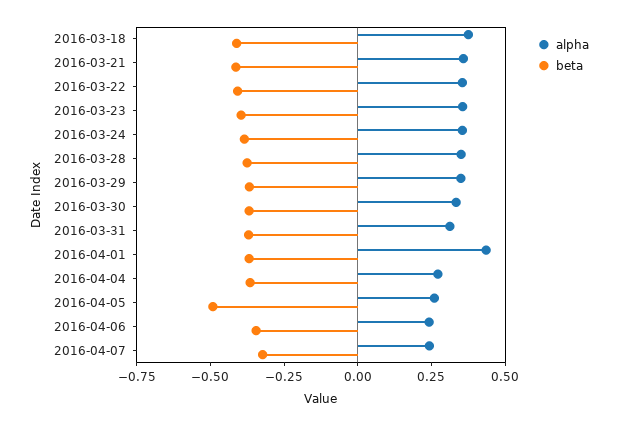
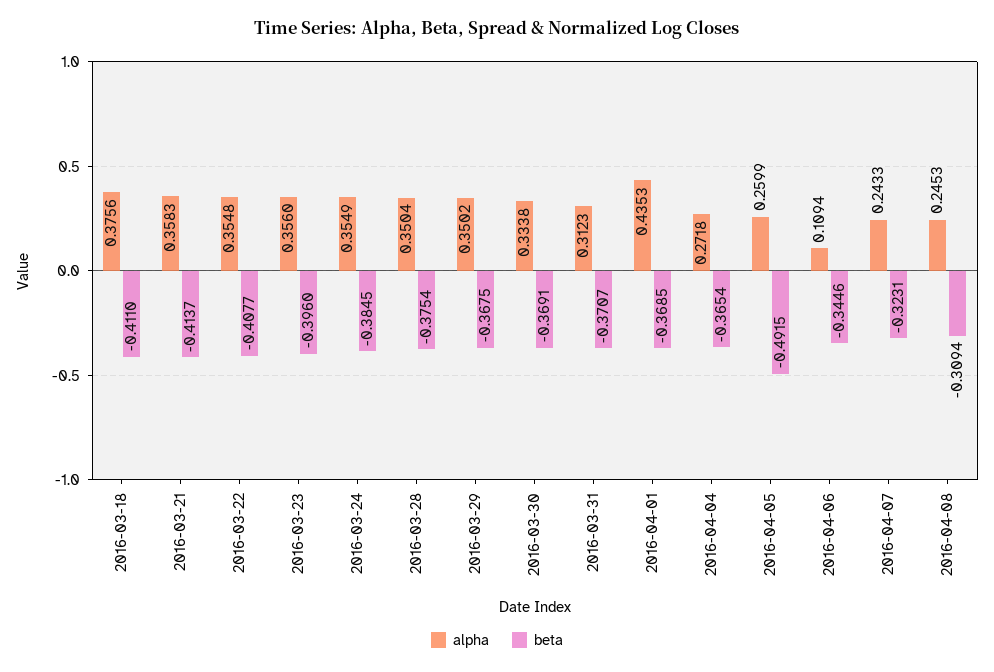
alpha, 2016-04-06: 0.25 -> 0.1094
alpha, 2016-04-08: none -> 0.2453
beta, 2016-04-08: none -> -0.3094

